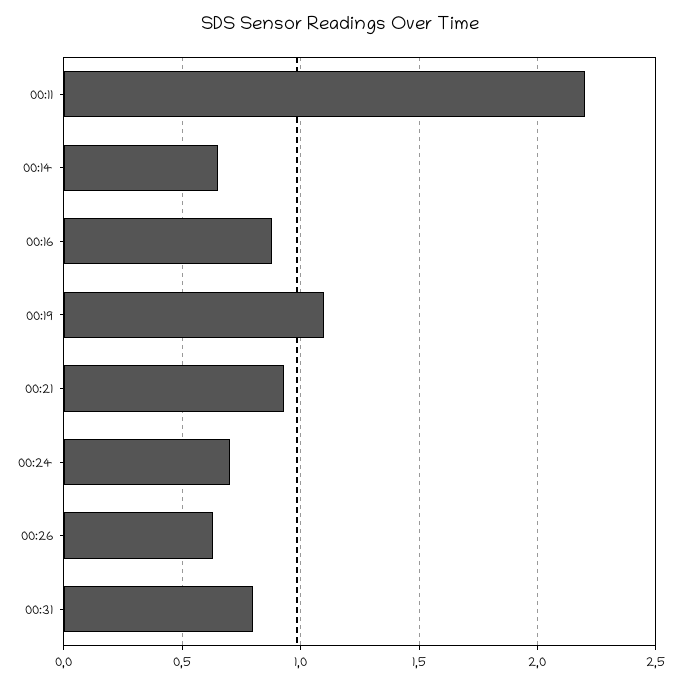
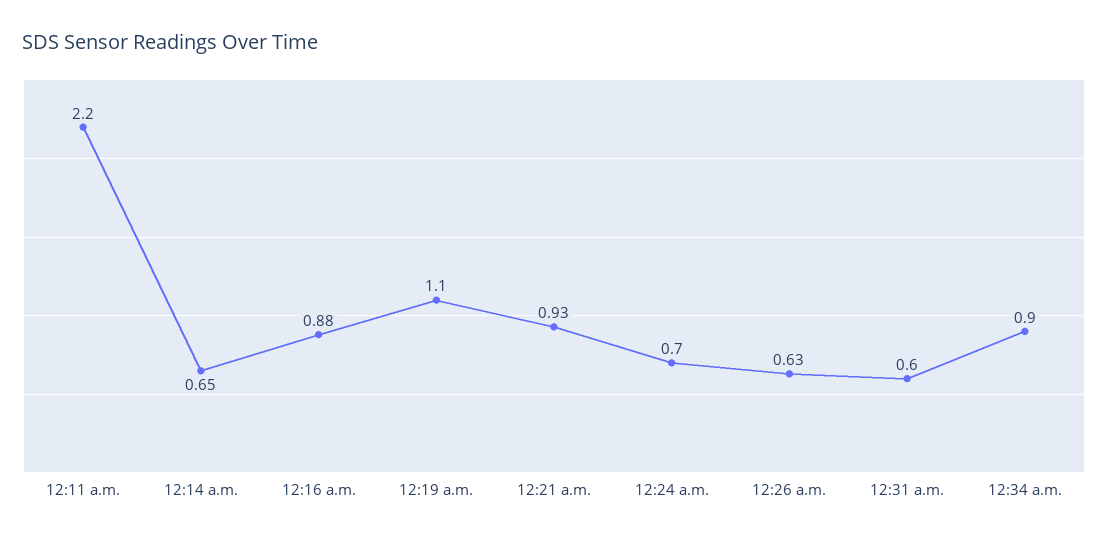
00:31: 0.8 -> 0.6
12:34 a.m.: none -> 0.9

